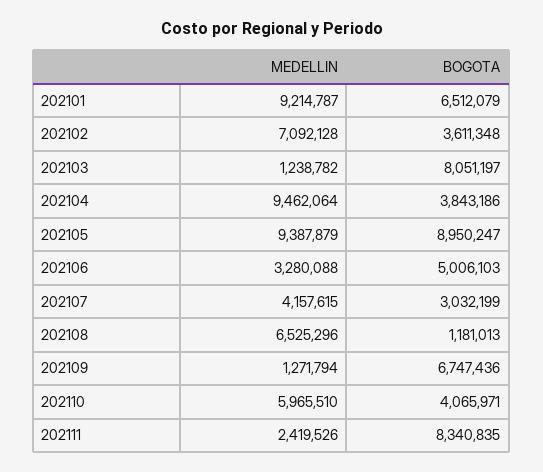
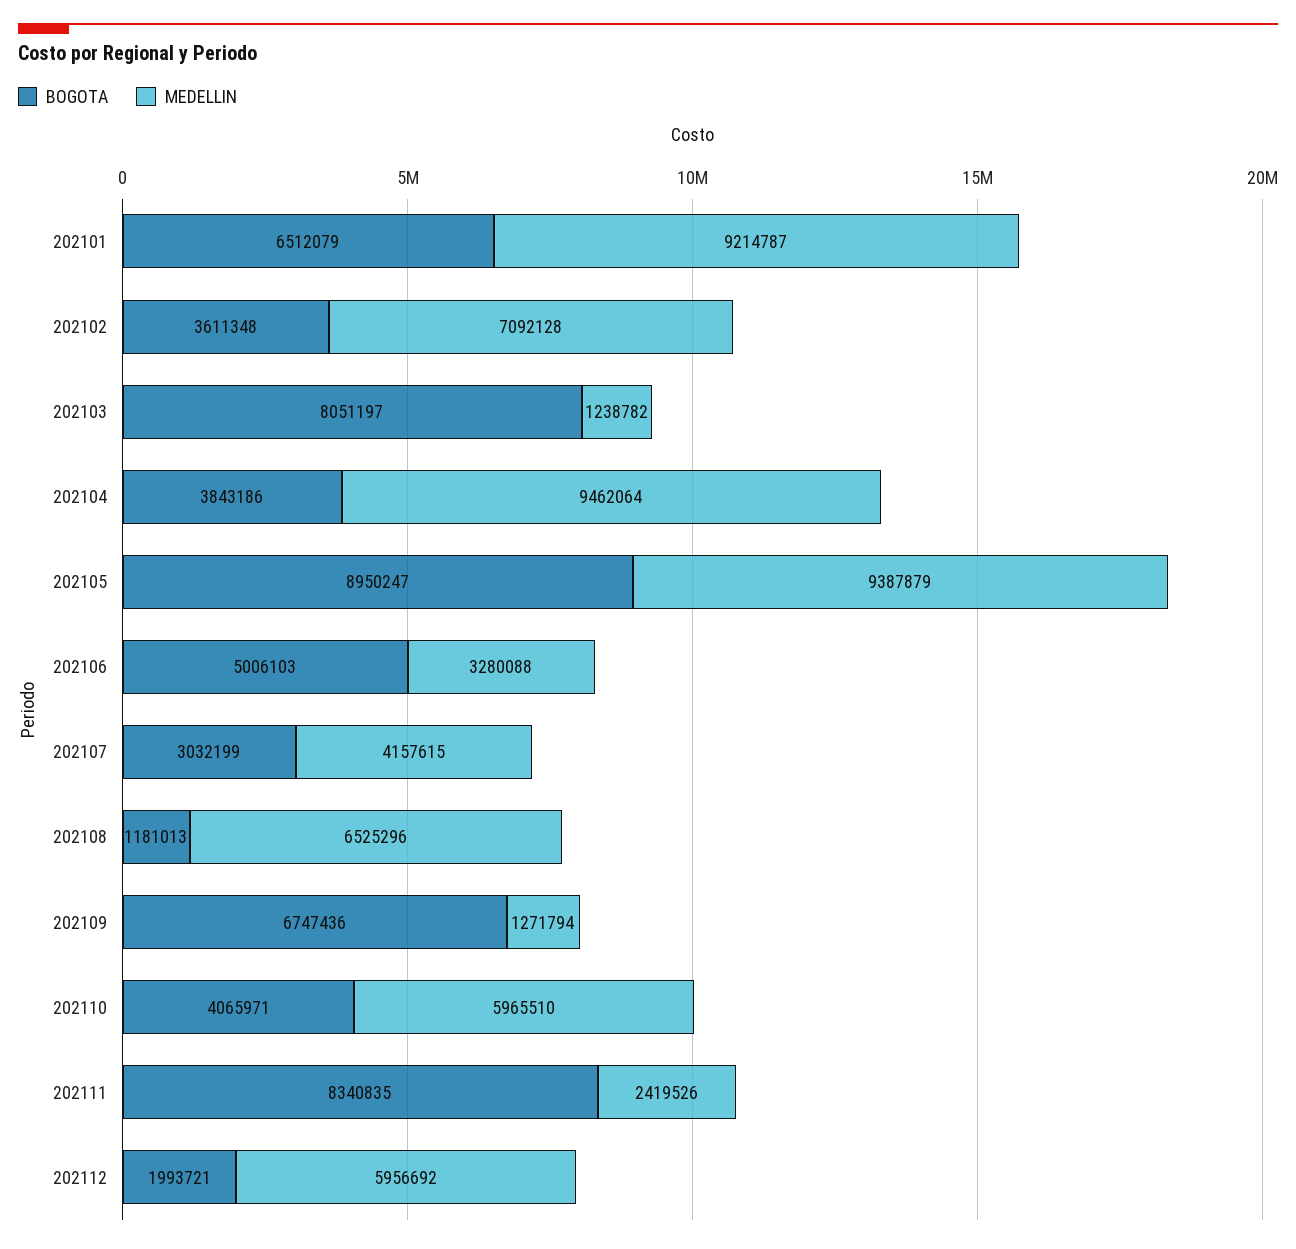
BOGOTA, 202112: none -> 1993721
MEDELLIN, 202112: none -> 5956692

